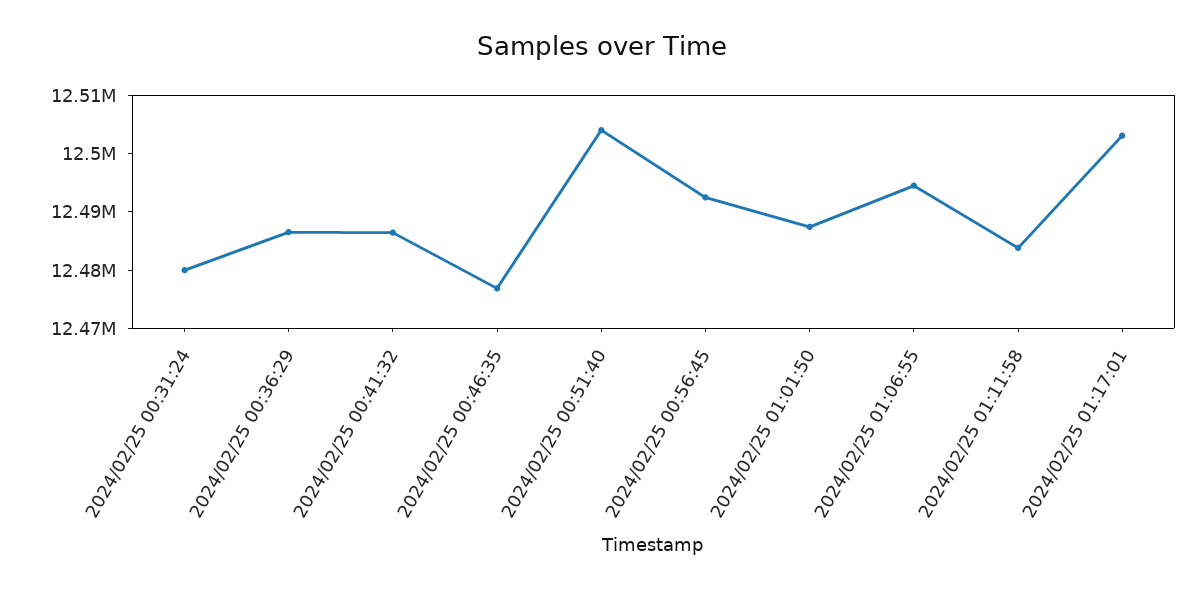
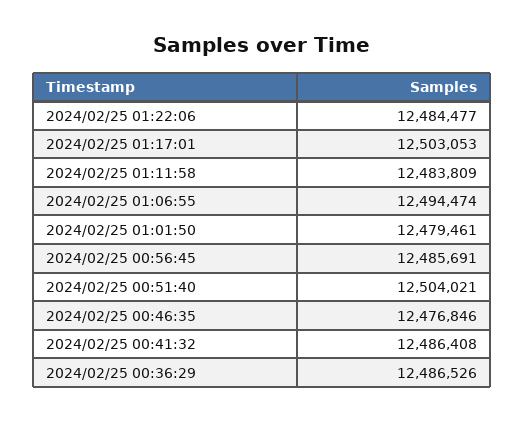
2024/02/25 00:31:24: 12480000 -> none
2024/02/25 00:56:45: 12492000 -> 12485691
2024/02/25 01:01:50: 12488000 -> 12479461
2024/02/25 01:22:06: none -> 12484477

